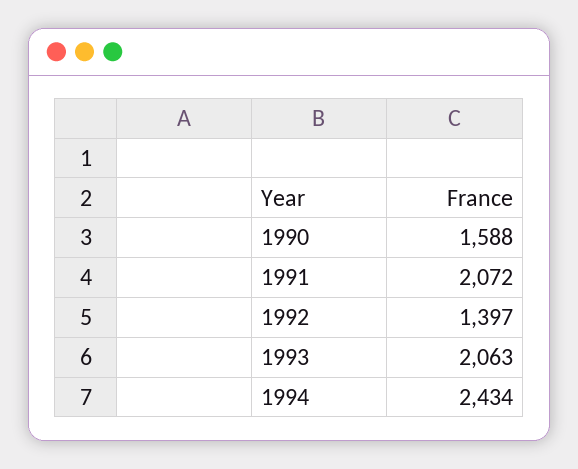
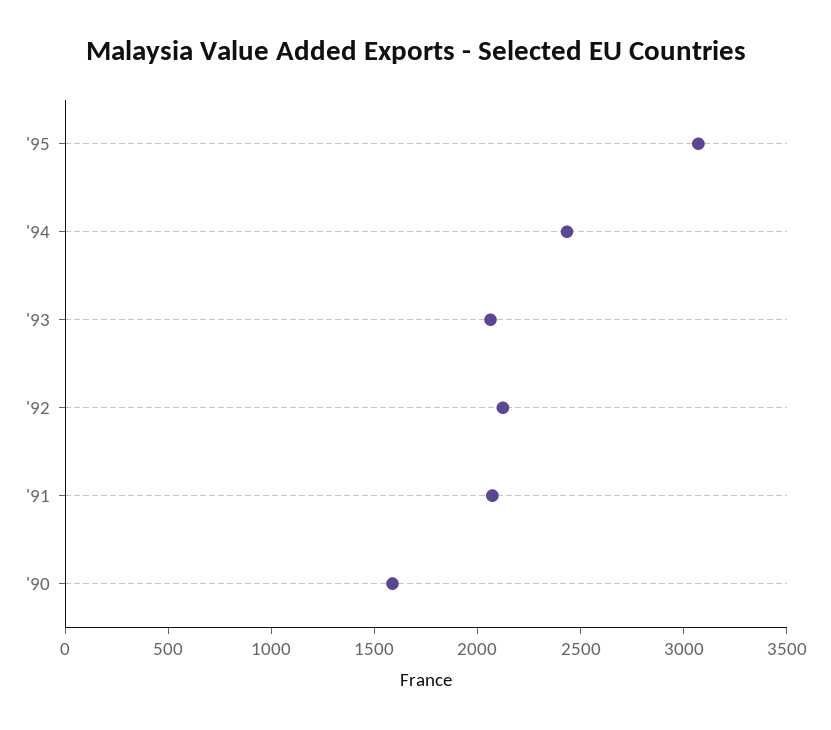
1992: 1397 -> 2100
'95: none -> 3100

